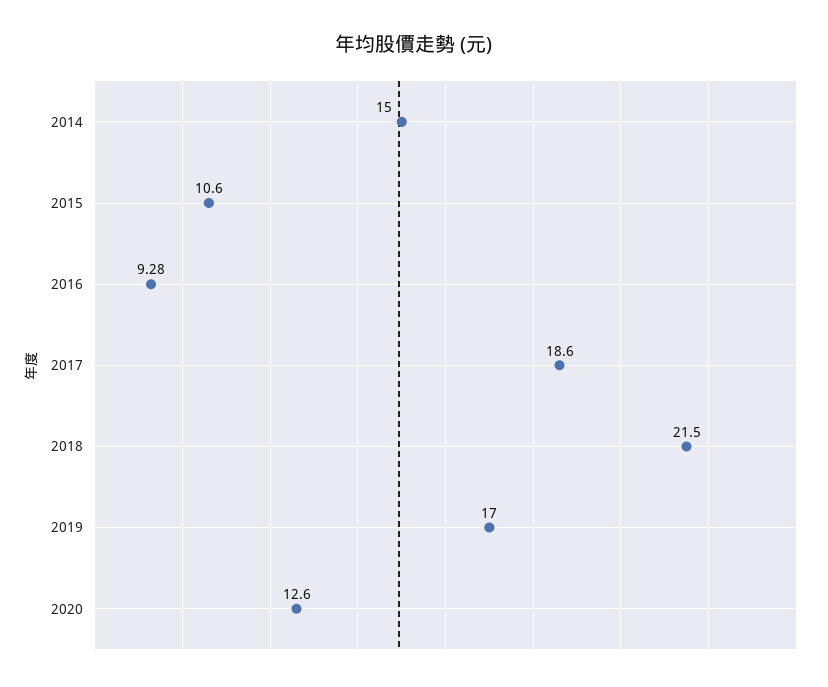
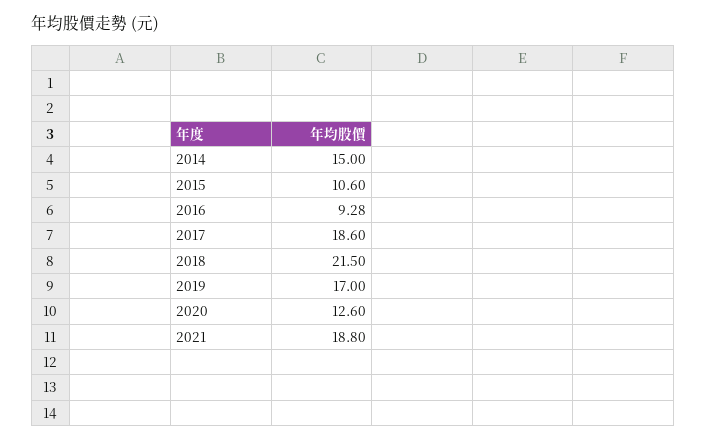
2021: none -> 18.8

